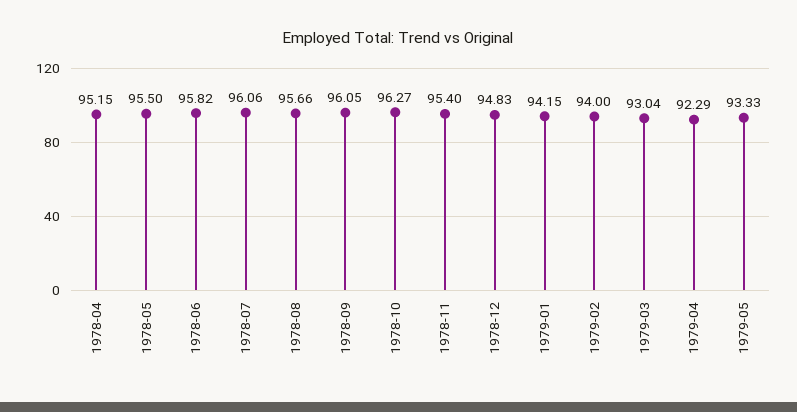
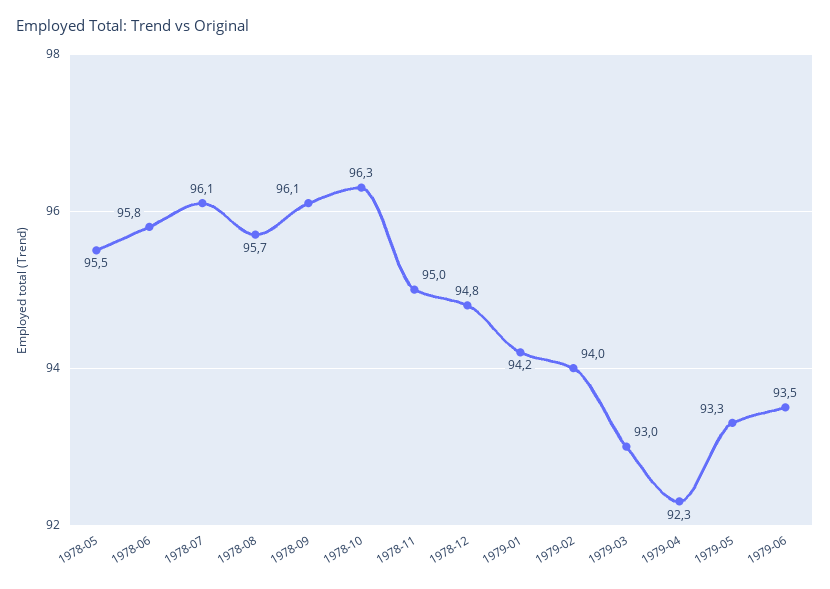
1978-04: 95.15 -> none
1978-11: 95.4 -> 95
1979-06: none -> 93.5

